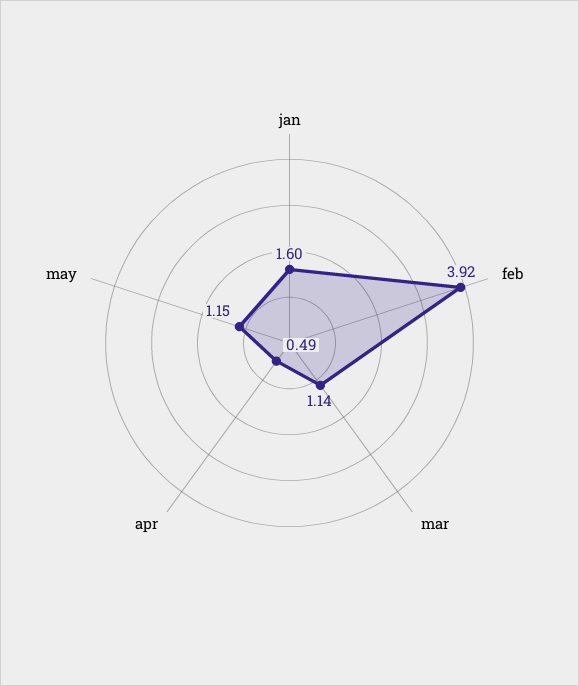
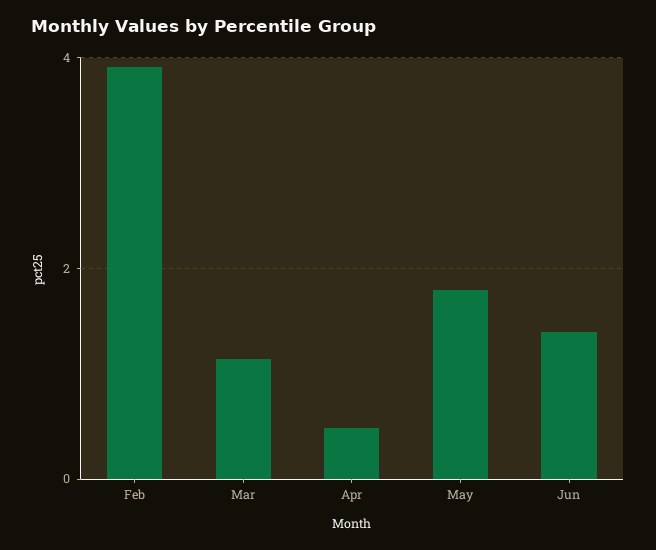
jan: 1.6 -> none
may: 1.15 -> 1.8
Jun: none -> 1.4

